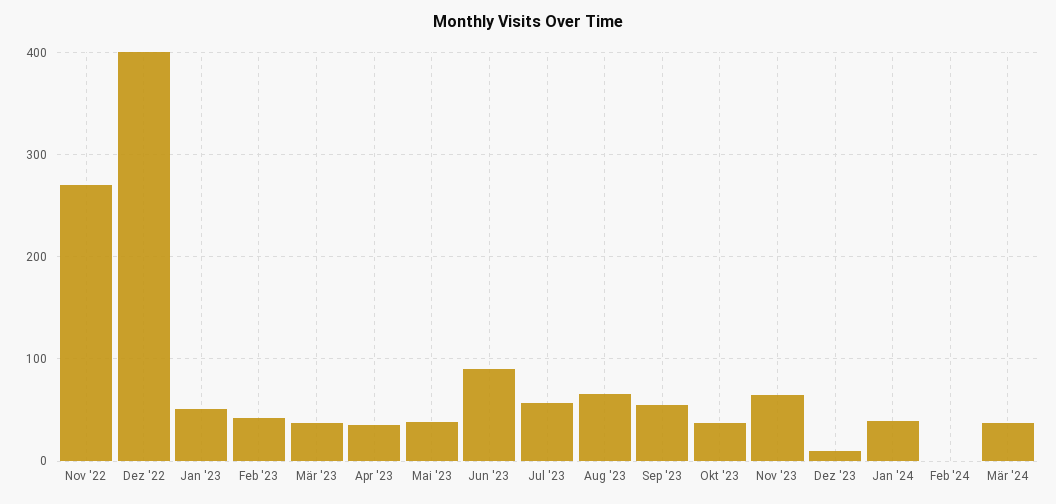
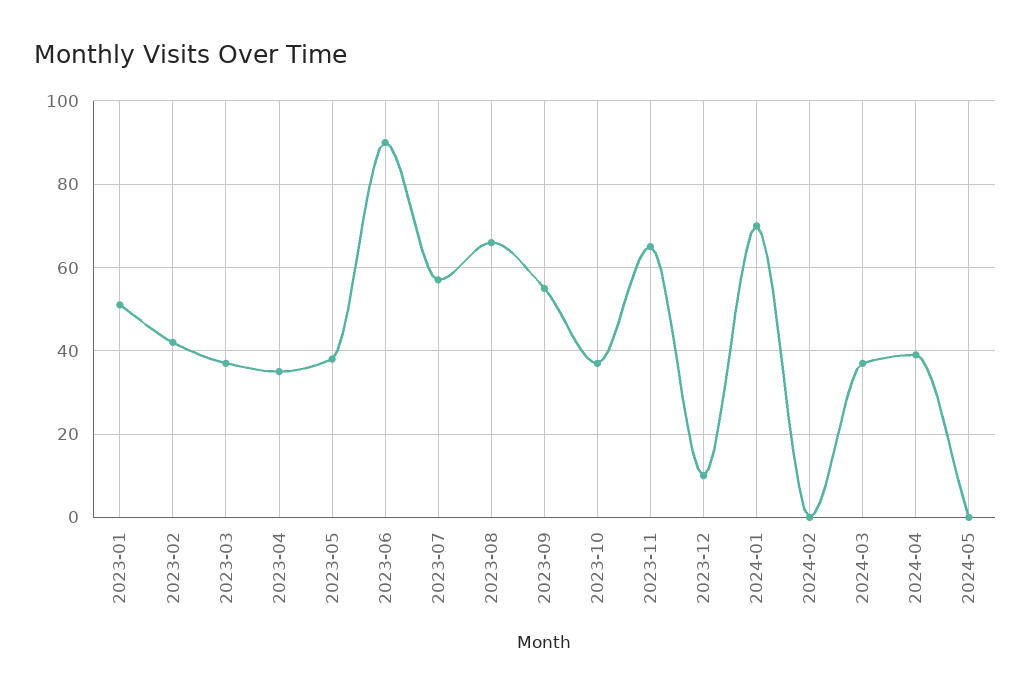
Nov '22: 270 -> none
Dez '22: 400 -> none
Jan '24: 40 -> 70
2024-04: none -> 40
2024-05: none -> 0

